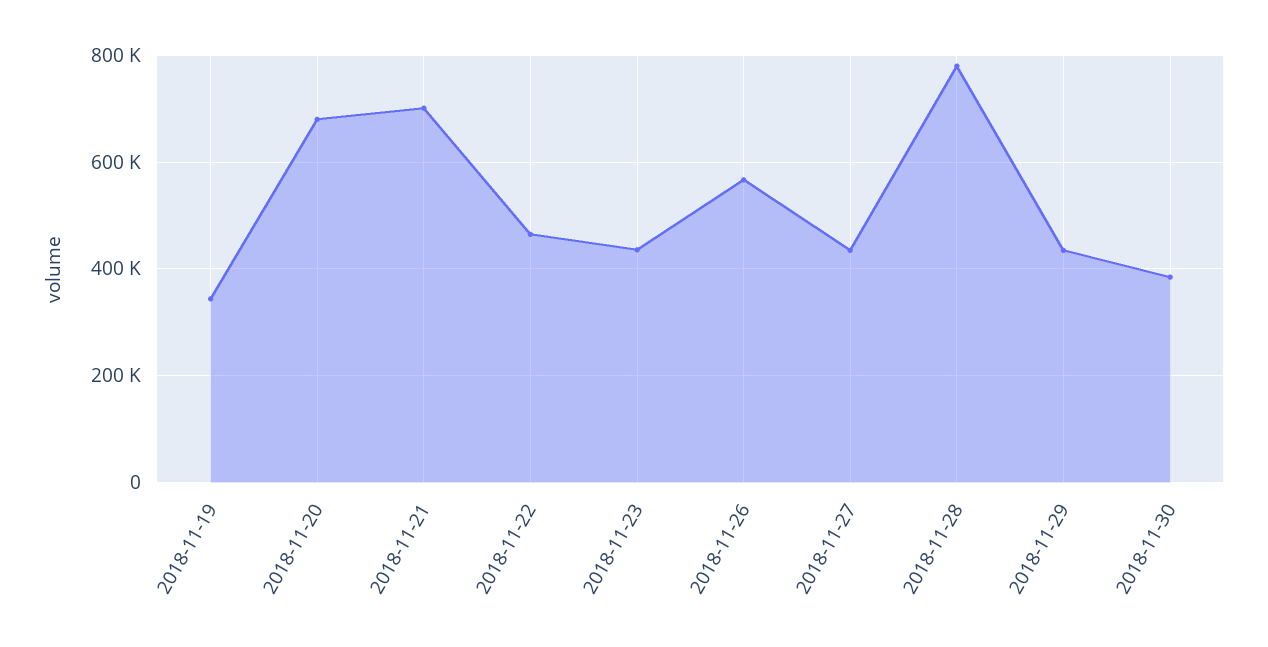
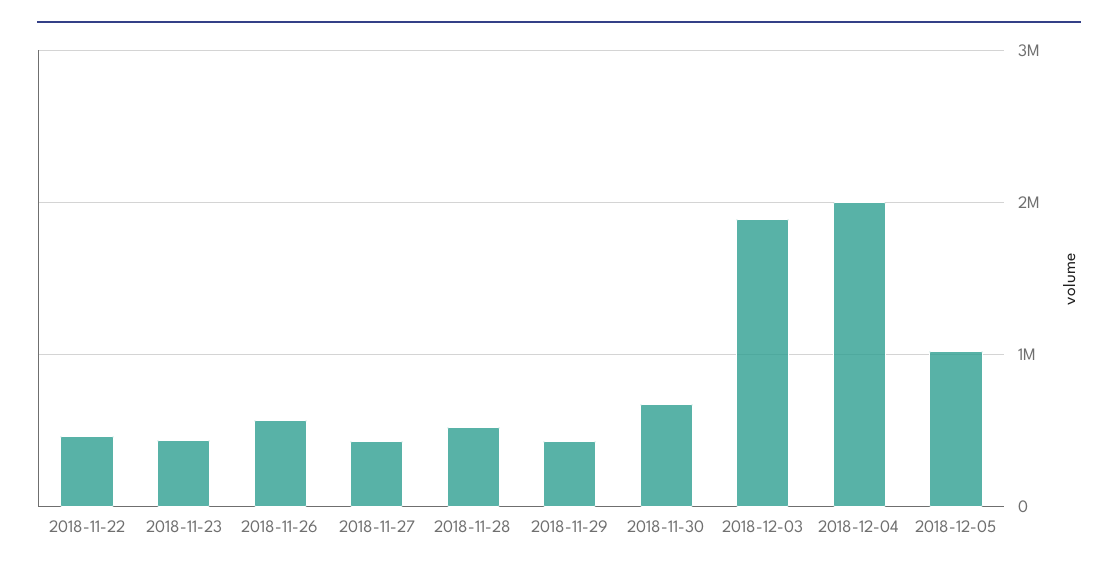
2018-11-19: 340000 -> none
2018-11-20: 680000 -> none
2018-11-21: 700000 -> none
2018-11-28: 780000 -> 500000
2018-11-30: 380000 -> 700000
2018-12-03: none -> 1900000
2018-12-04: none -> 2000000
2018-12-05: none -> 1000000

